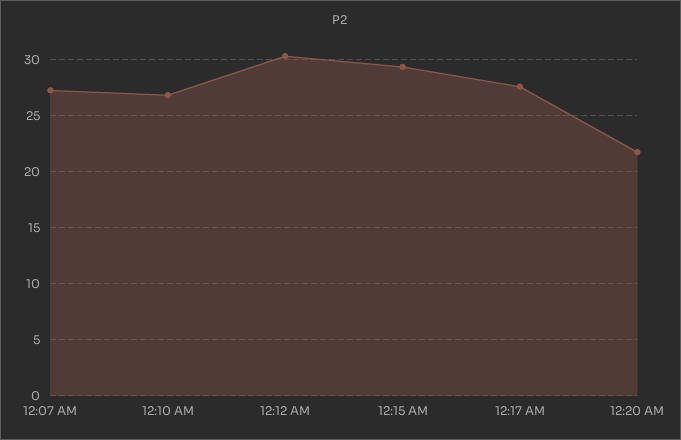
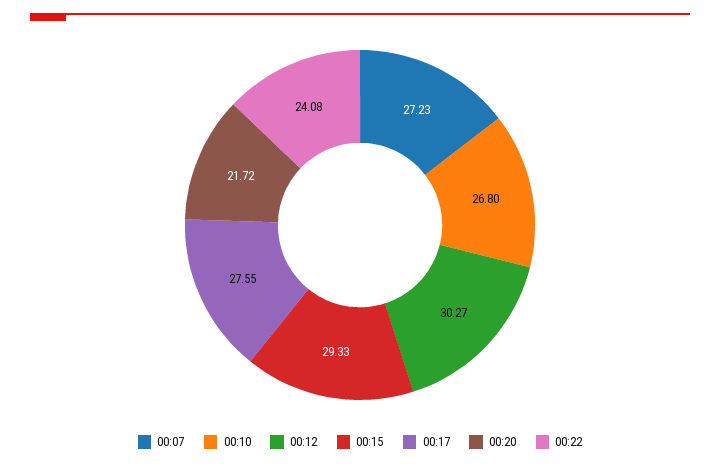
00:22: none -> 24.08

